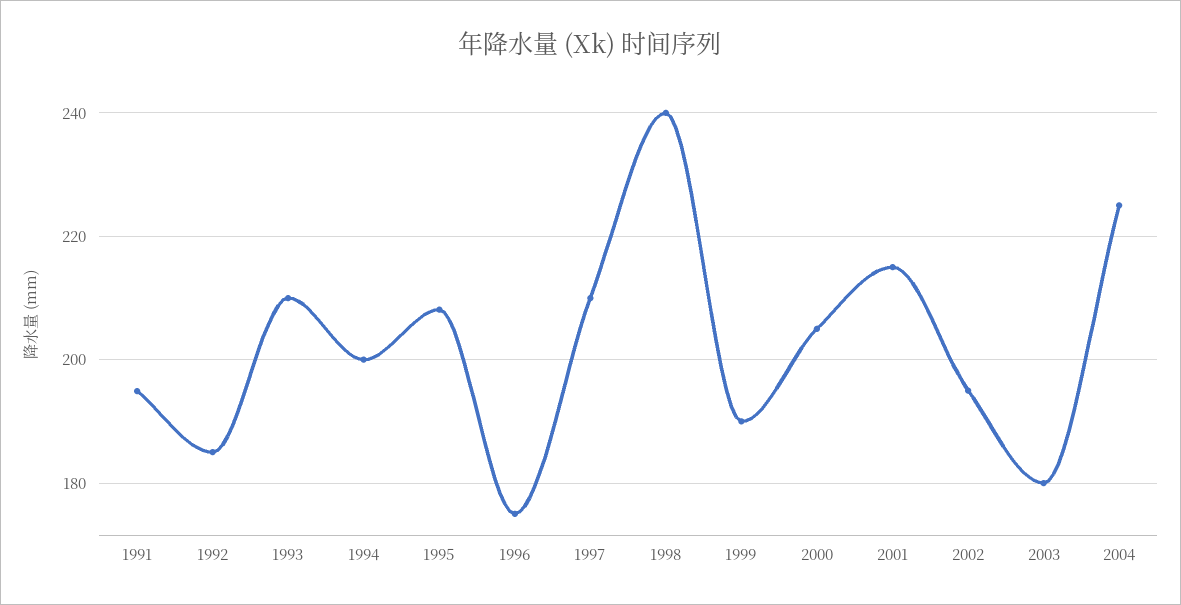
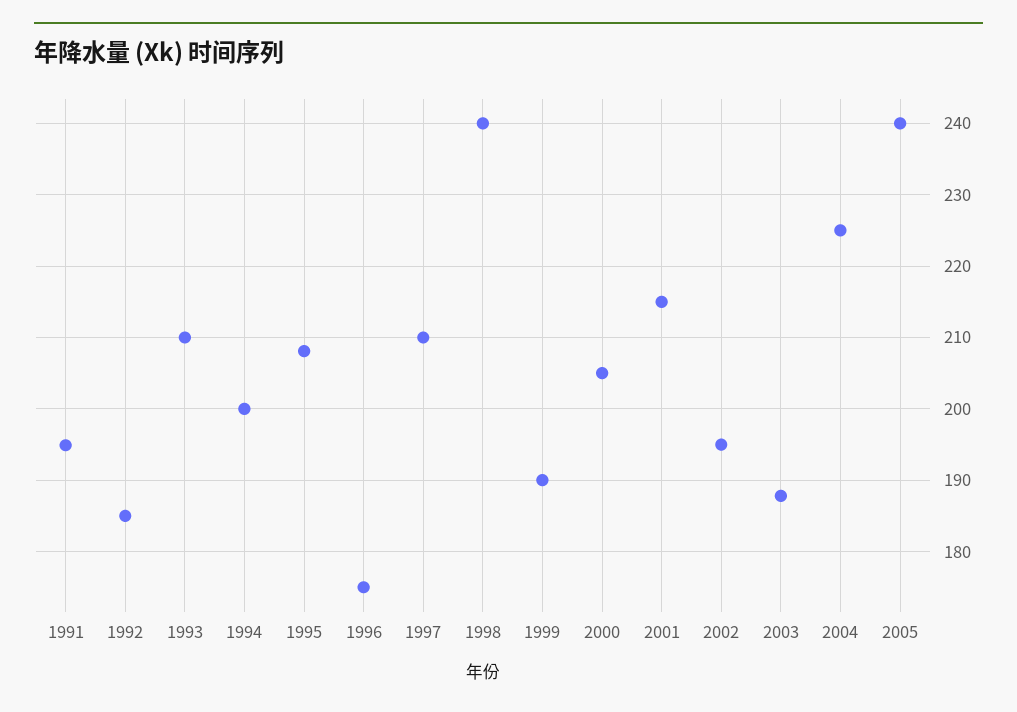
2003: 180 -> 188
2005: none -> 240

